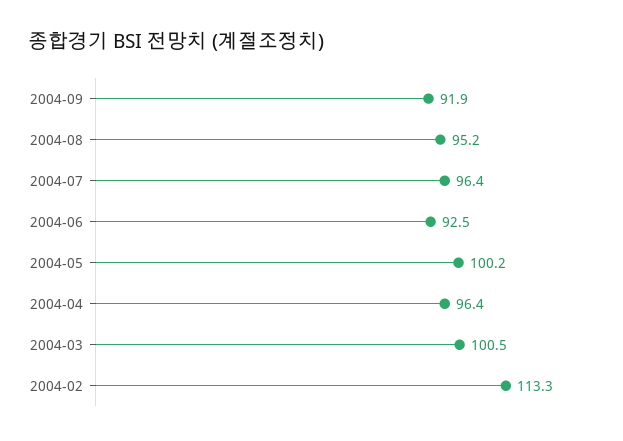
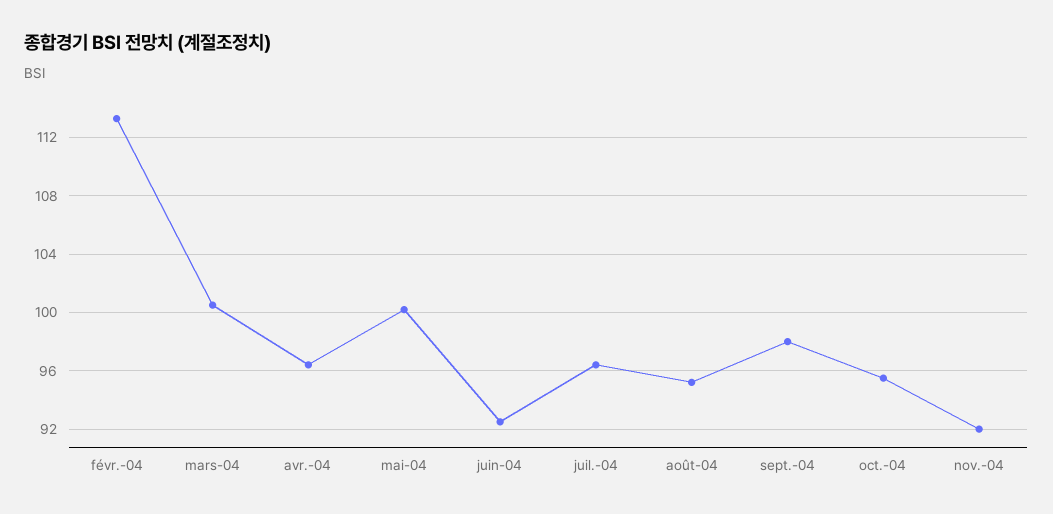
2004-09: 91.9 -> 98
oct.-04: none -> 95.5
nov.-04: none -> 92

